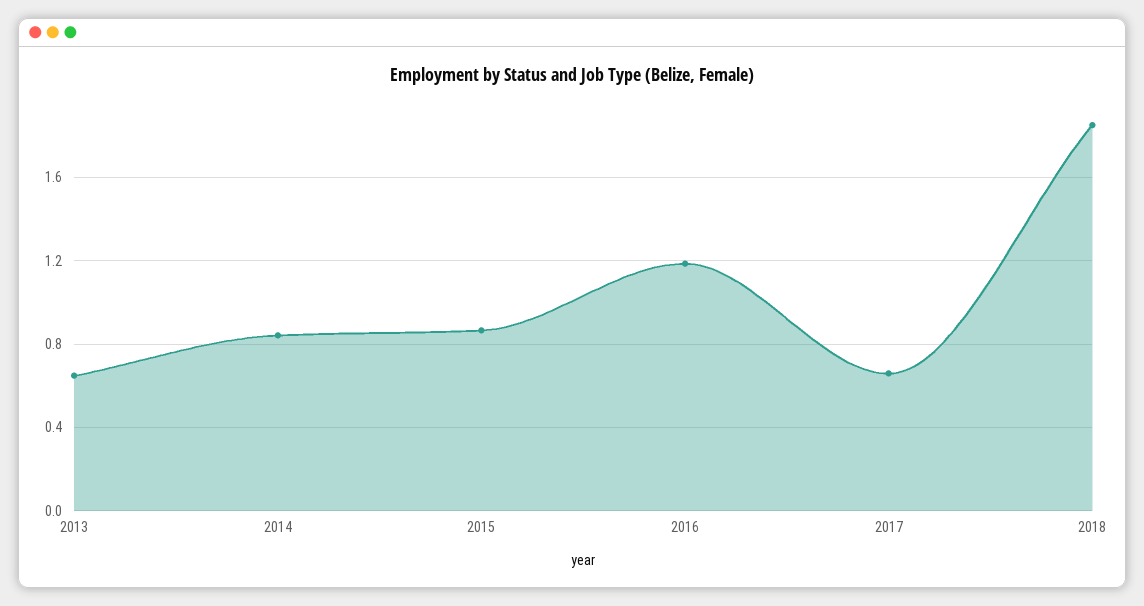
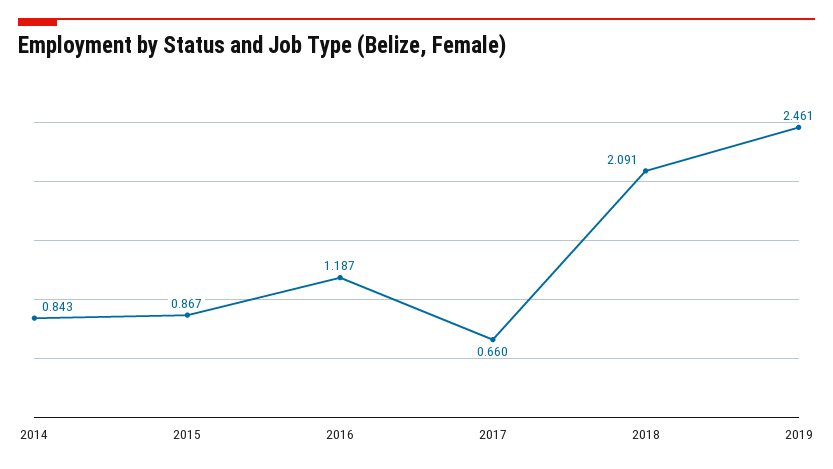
2013: 0.65 -> none
2018: 1.85 -> 2.091
2019: none -> 2.461

